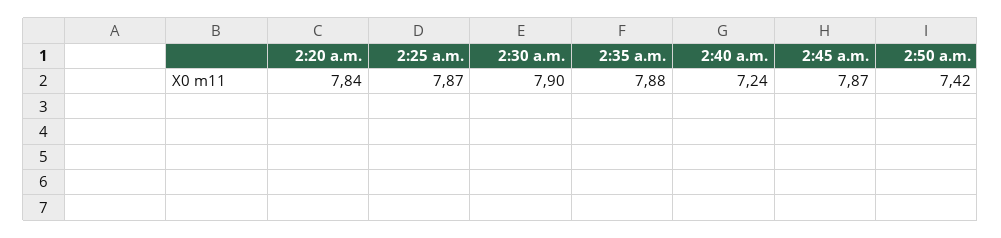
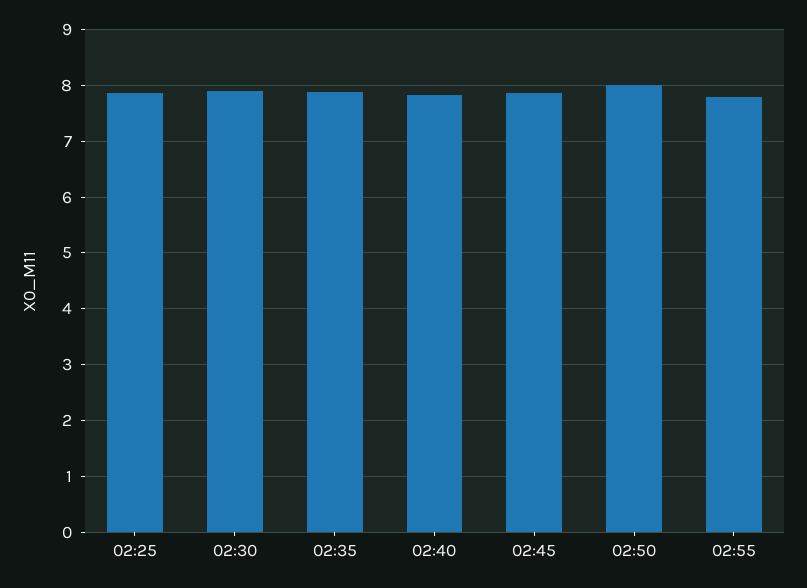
2:20 a.m.: 7.84 -> none
2:40 a.m.: 7.24 -> 7.8
2:50 a.m.: 7.42 -> 8
02:55: none -> 7.8

